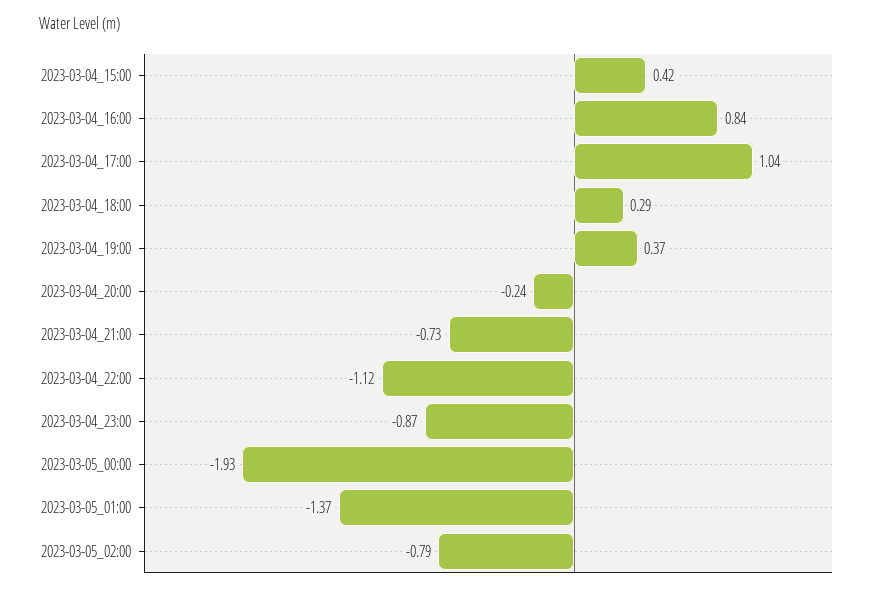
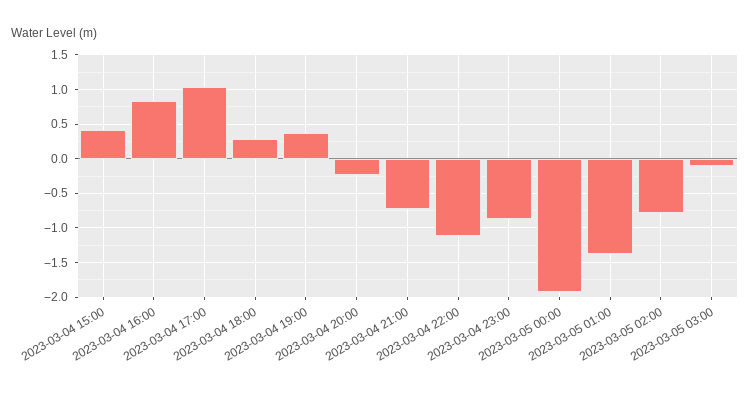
2023-03-05 03:00: none -> -0.1

